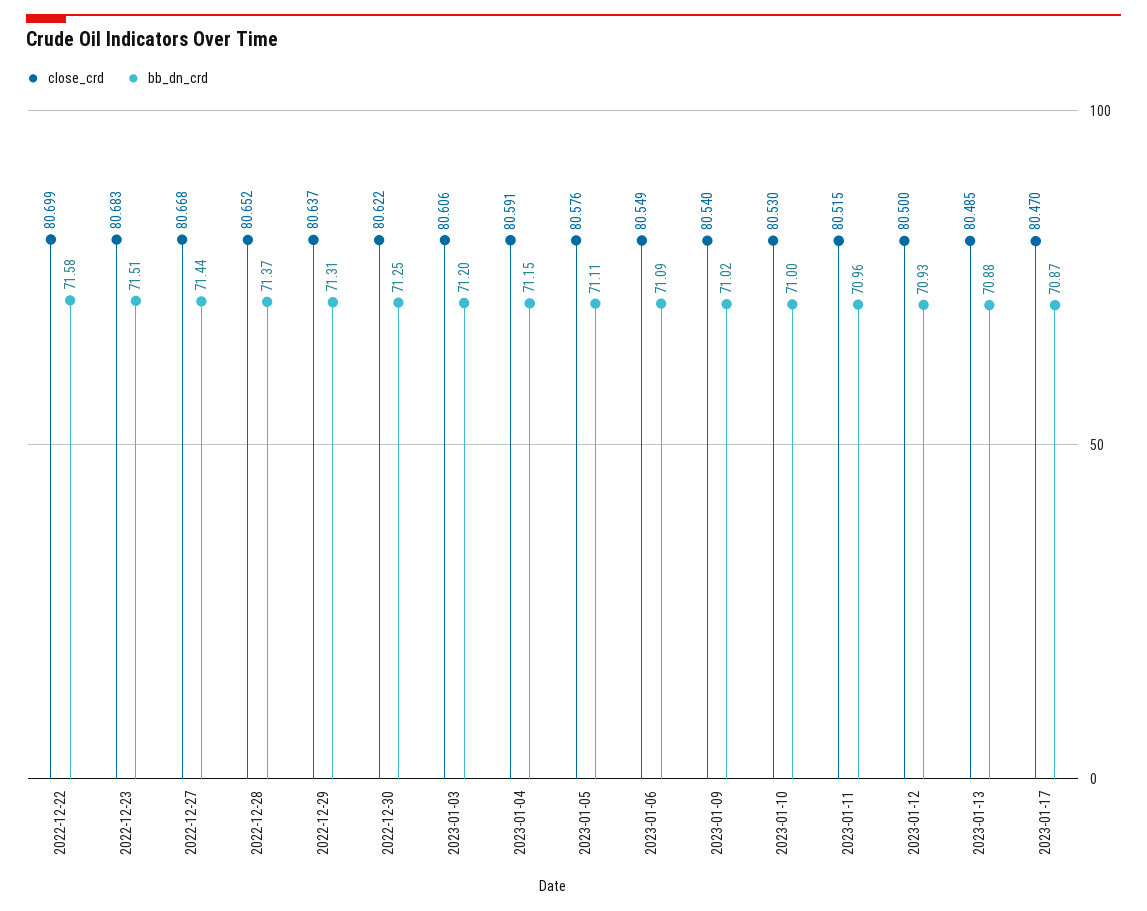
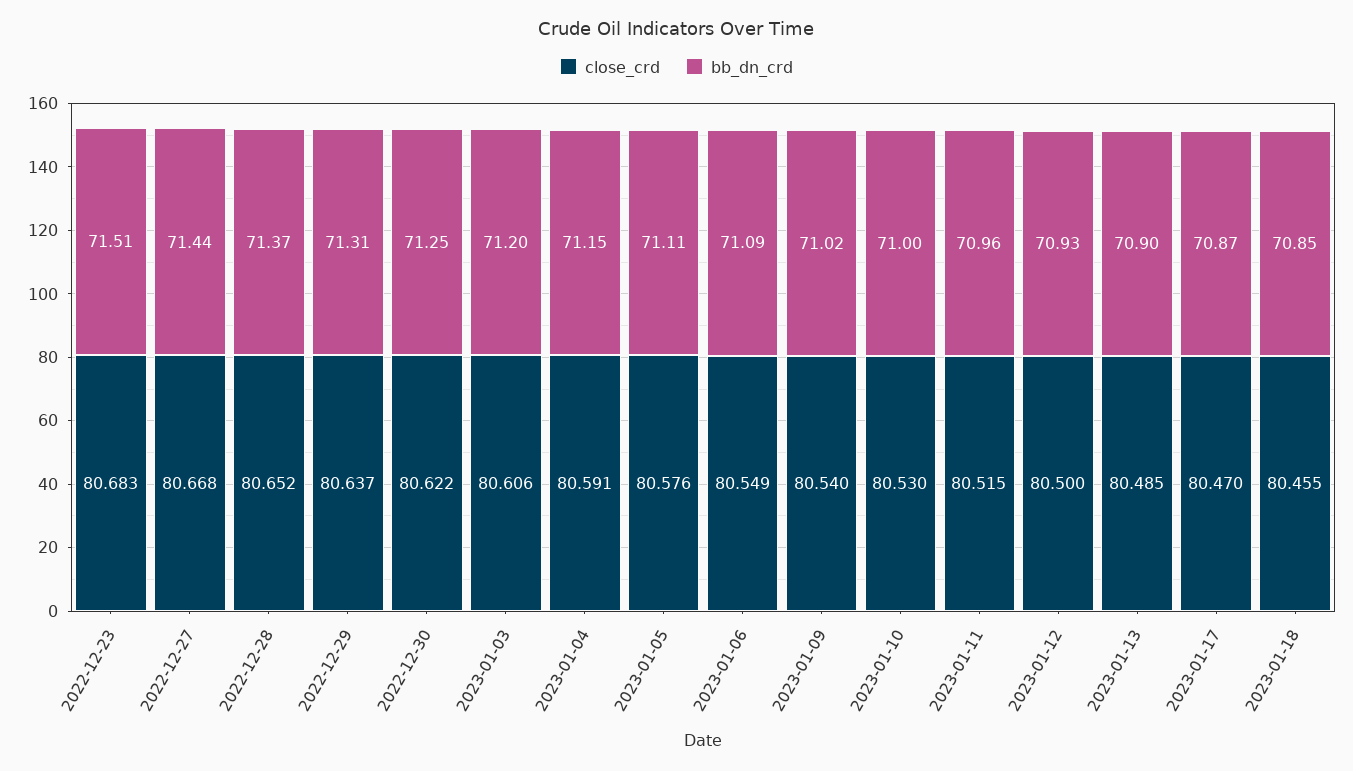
close_crd, 2022-12-22: 80.699 -> none
bb_dn_crd, 2022-12-22: 71.58 -> none
bb_dn_crd, 2023-01-13: 70.88 -> 70.9
close_crd, 2023-01-18: none -> 80.455
bb_dn_crd, 2023-01-18: none -> 70.85

